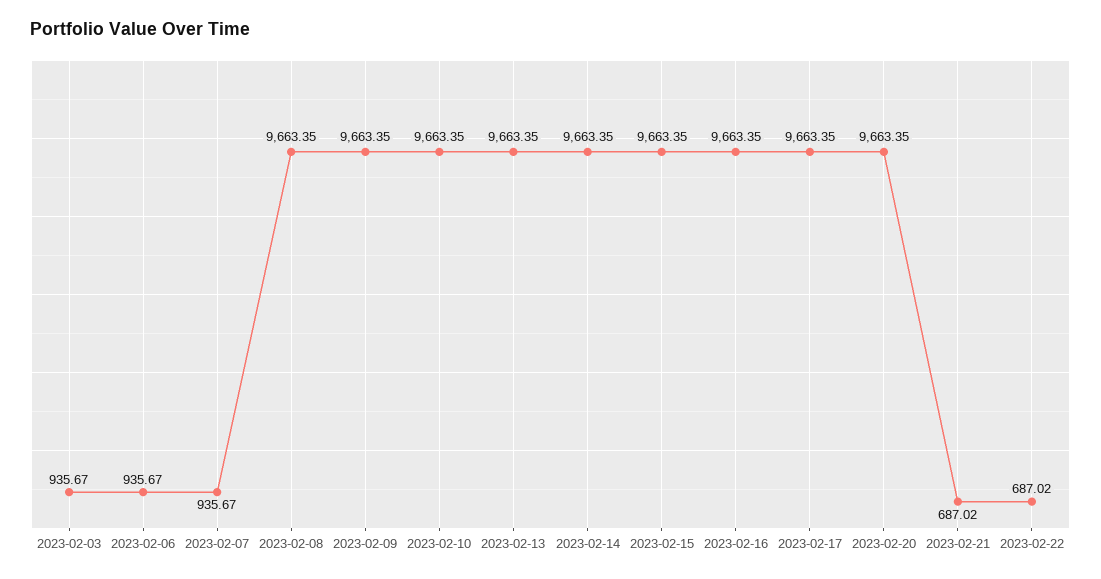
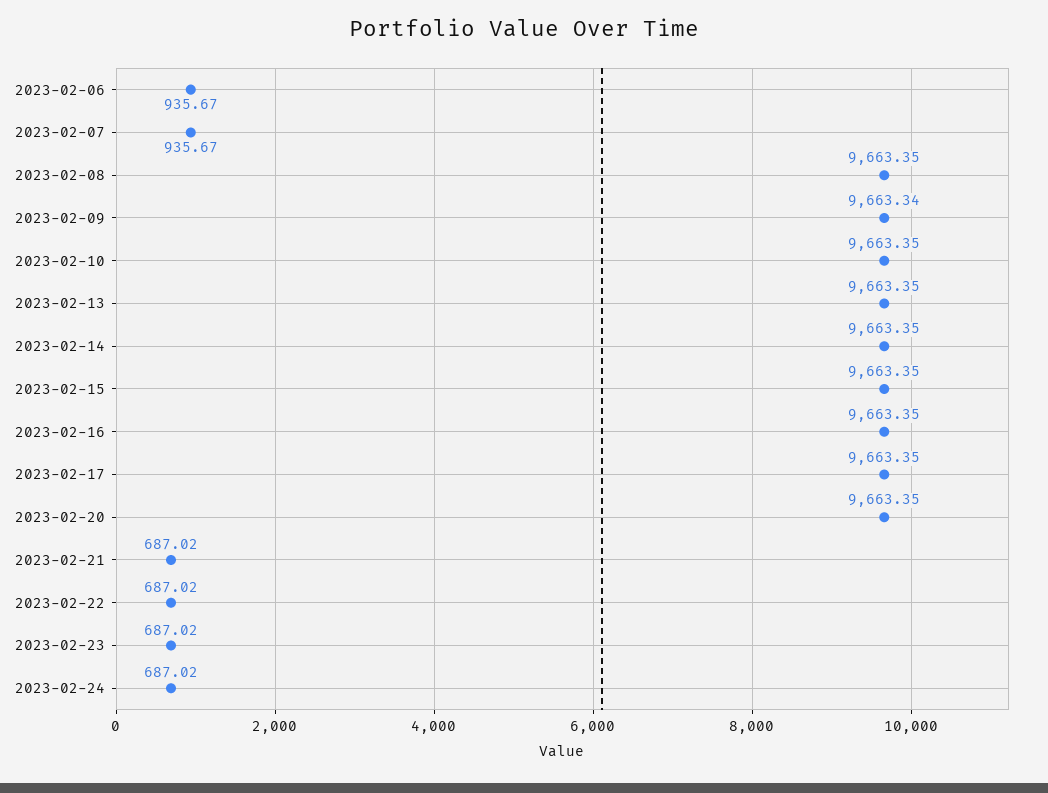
2023-02-03: 935.67 -> none
2023-02-09: 9663.35 -> 9663.34
2023-02-23: none -> 687.02
2023-02-24: none -> 687.02

